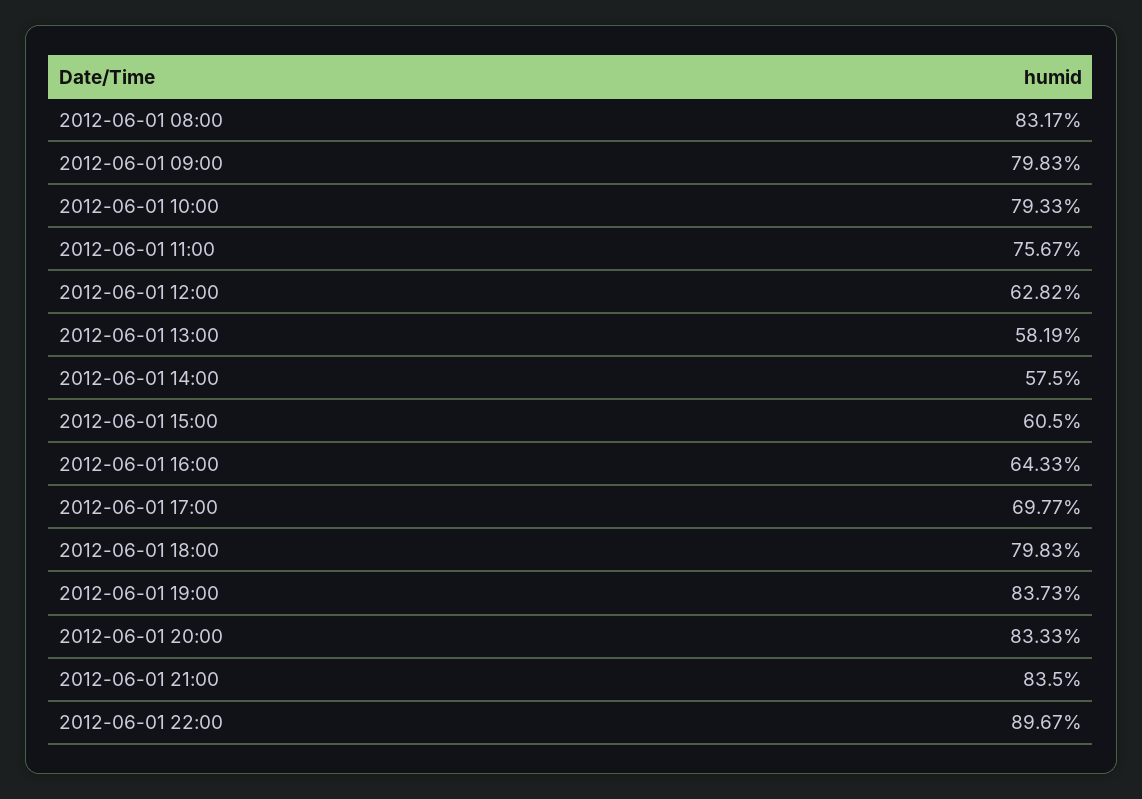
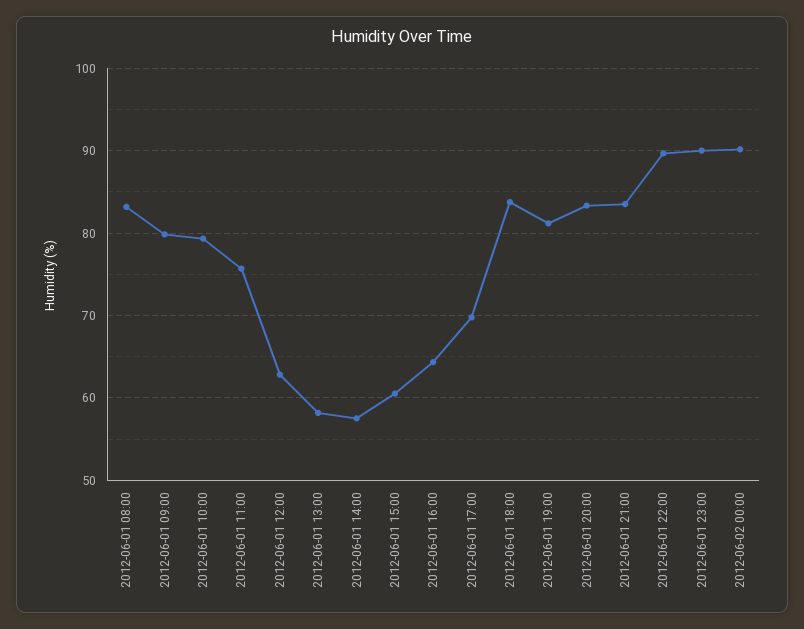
2012-06-01 18:00: 79.83 -> 84
2012-06-01 19:00: 83.73 -> 81
2012-06-01 23:00: none -> 90
2012-06-02 00:00: none -> 90

